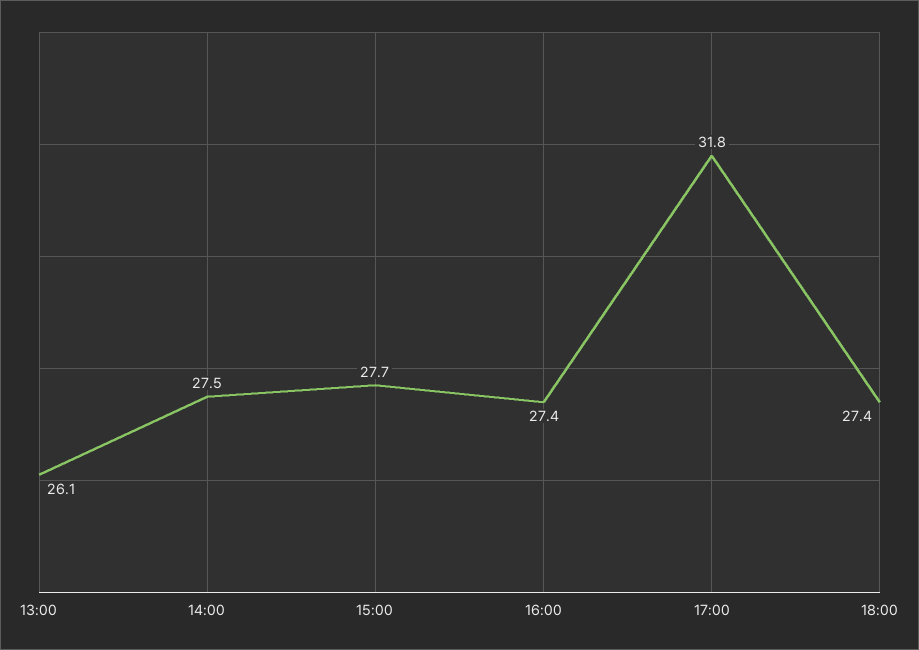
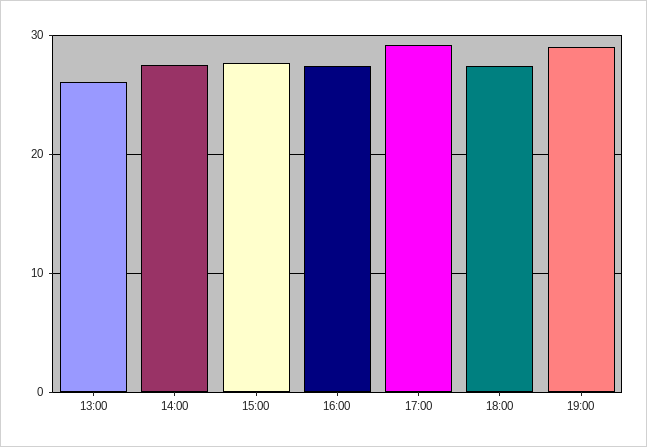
17:00: 31.8 -> 29
19:00: none -> 29

